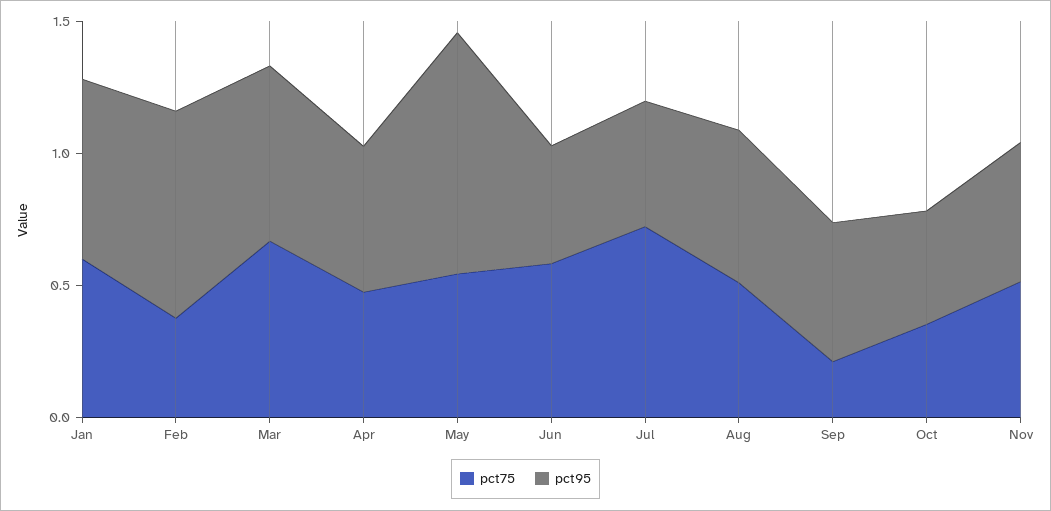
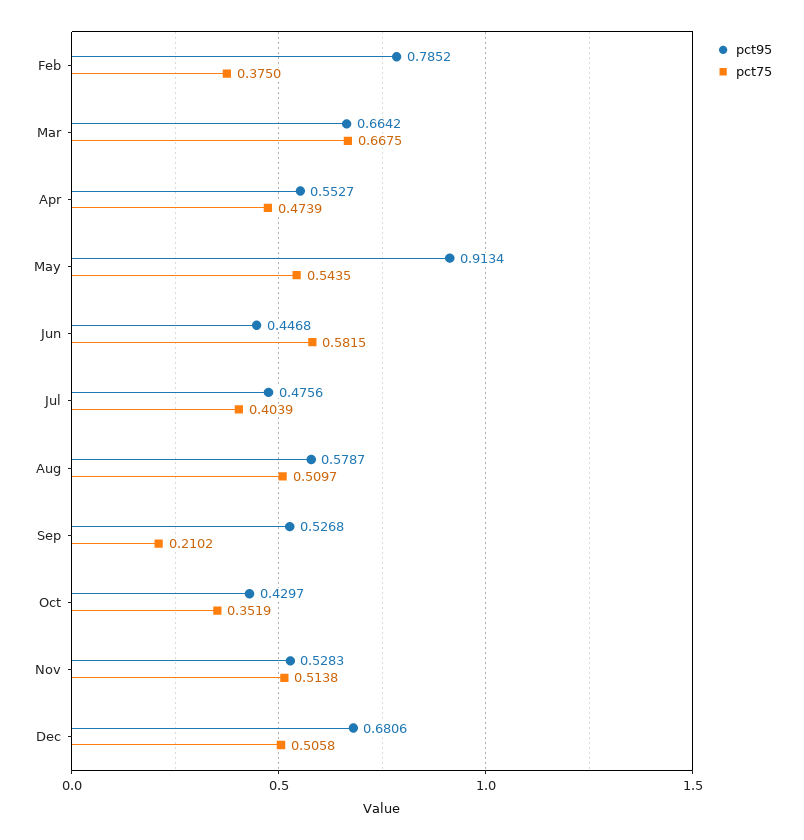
pct75, Jan: 0.6 -> none
pct95, Jan: 0.7 -> none
pct75, Jul: 0.7 -> 0.4039
pct95, Dec: none -> 0.6806
pct75, Dec: none -> 0.5058

